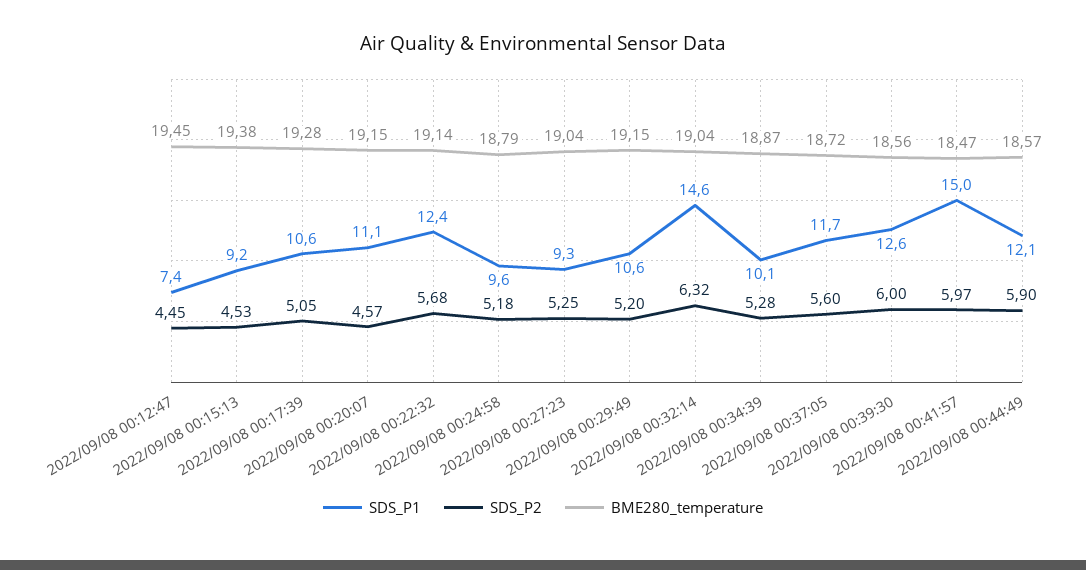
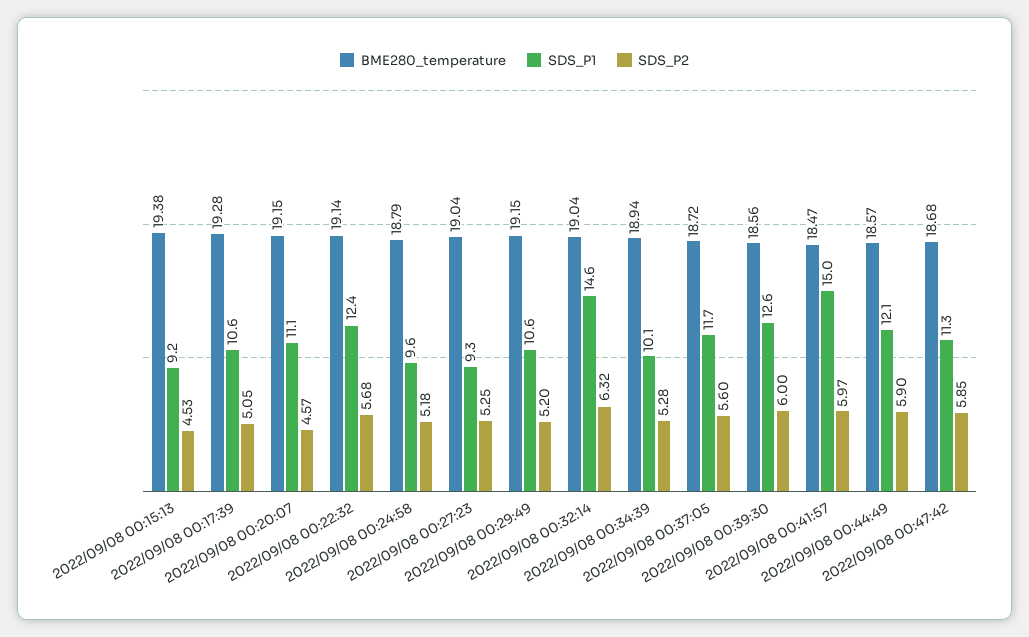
SDS_P1, 2022/09/08 00:12:47: 7.4 -> none
SDS_P2, 2022/09/08 00:12:47: 4.45 -> none
BME280_temperature, 2022/09/08 00:12:47: 19.45 -> none
BME280_temperature, 2022/09/08 00:34:39: 18.87 -> 18.94
BME280_temperature, 2022/09/08 00:47:42: none -> 18.68
SDS_P1, 2022/09/08 00:47:42: none -> 11.3
SDS_P2, 2022/09/08 00:47:42: none -> 5.85

